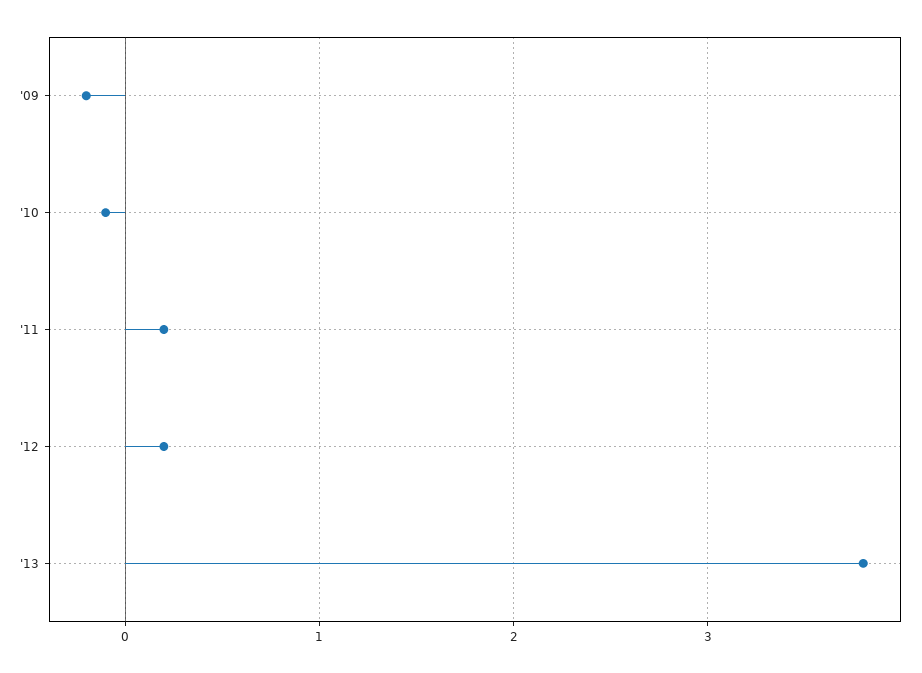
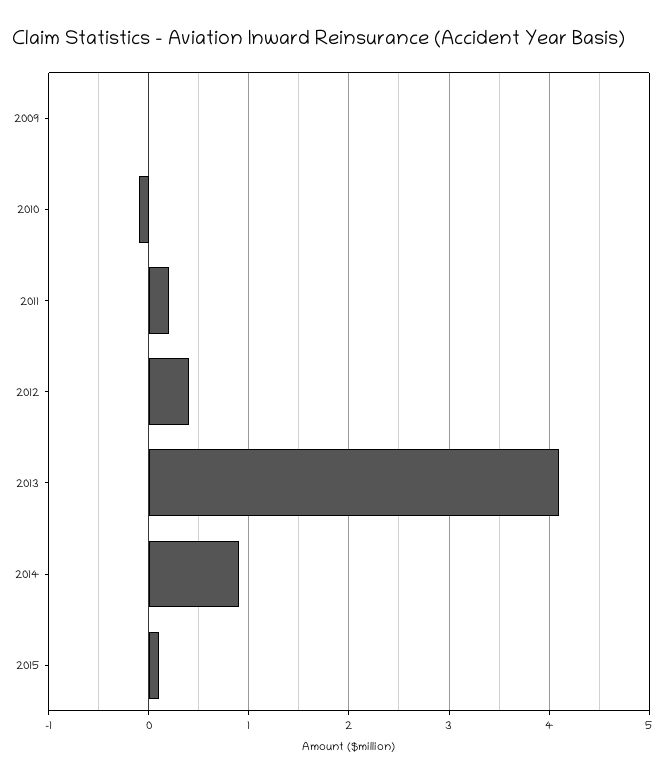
'09: -0.2 -> 0
'12: 0.2 -> 0.4
'13: 3.8 -> 4.1
2014: none -> 0.9
2015: none -> 0.1

